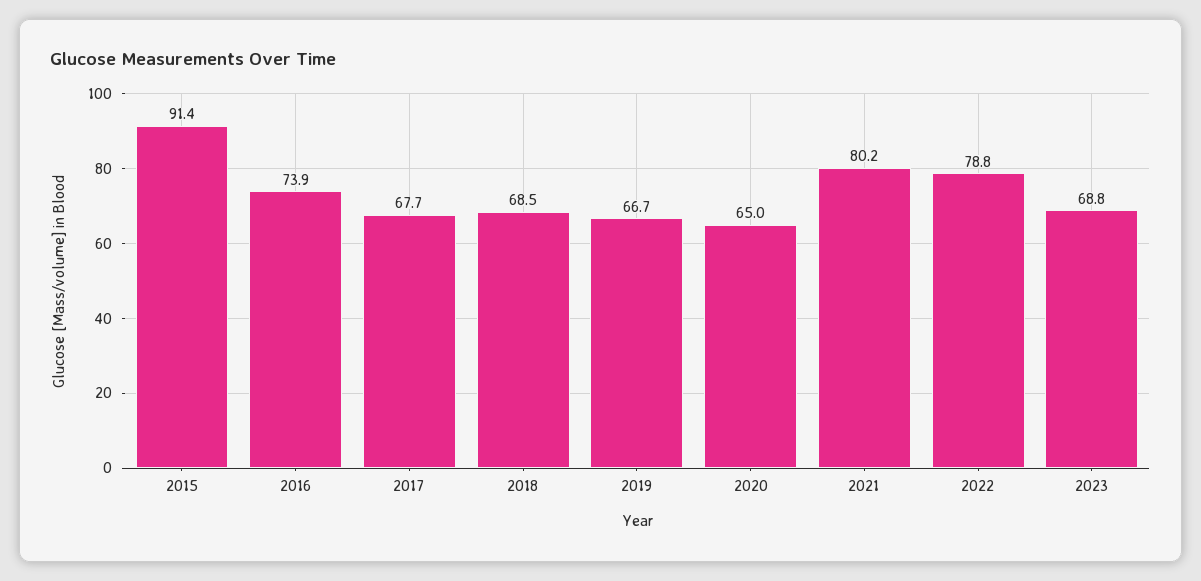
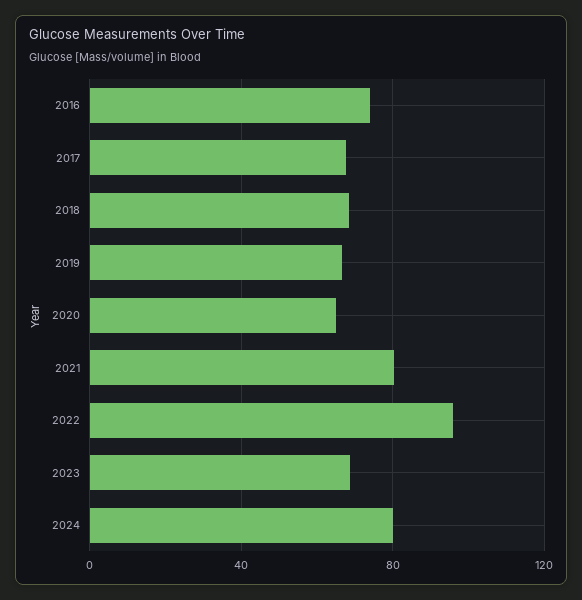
2015: 91.4 -> none
2022: 78.8 -> 95
2024: none -> 80

